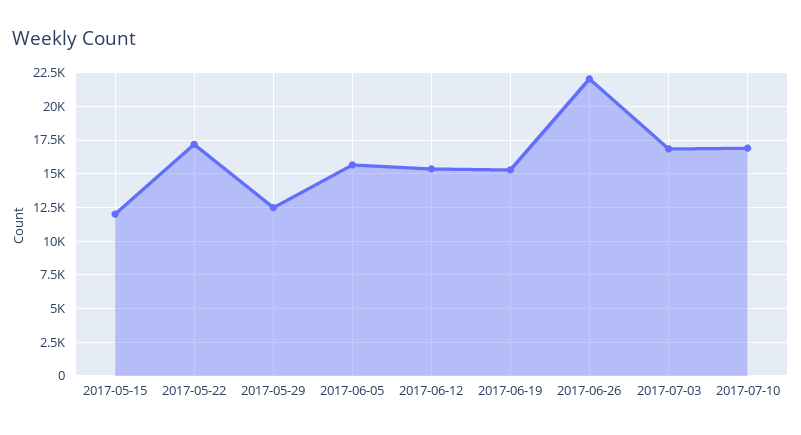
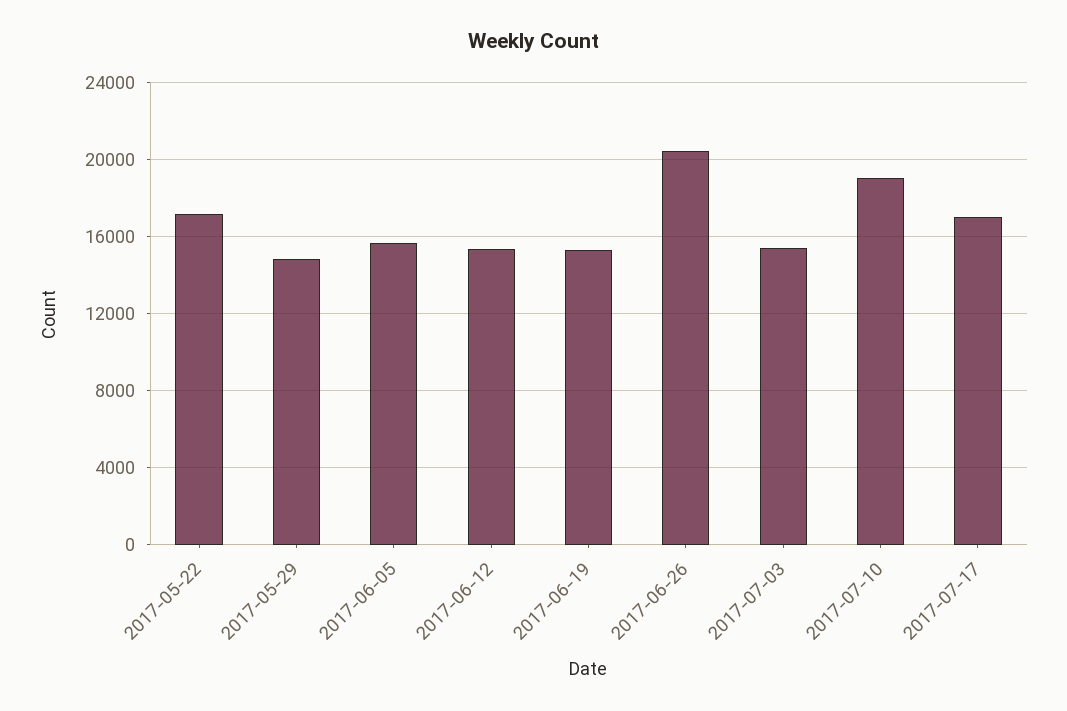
2017-05-15: 12000 -> none
2017-05-29: 12500 -> 15000
2017-06-26: 22000 -> 20500
2017-07-03: 17000 -> 15500
2017-07-10: 17000 -> 19000
2017-07-17: none -> 17000

